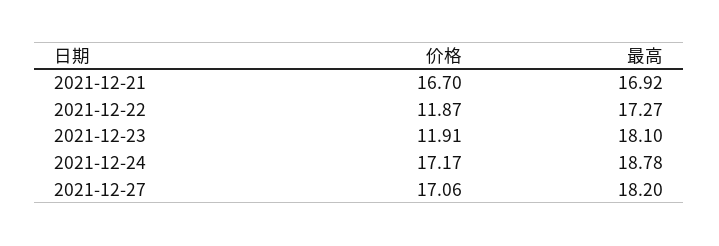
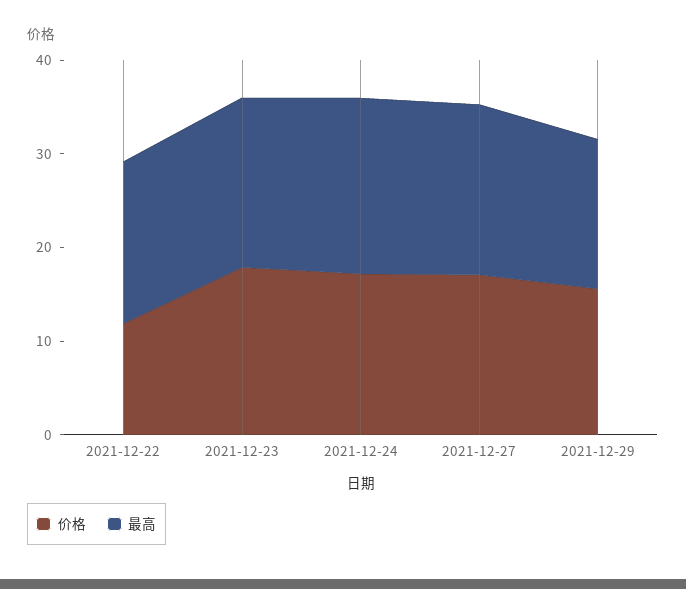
价格, 2021-12-21: 16.7 -> none
最高, 2021-12-21: 16.92 -> none
价格, 2021-12-23: 11.91 -> 18
价格, 2021-12-29: none -> 16
最高, 2021-12-29: none -> 16

